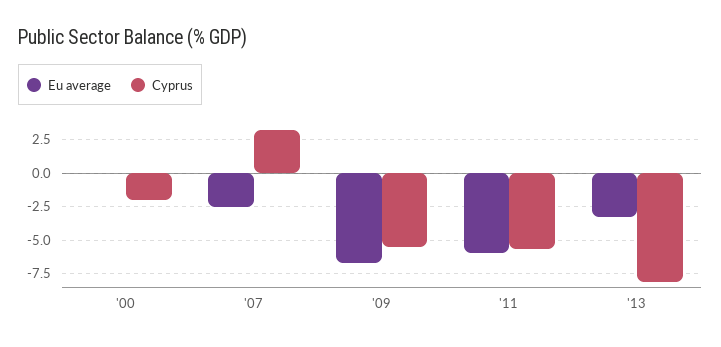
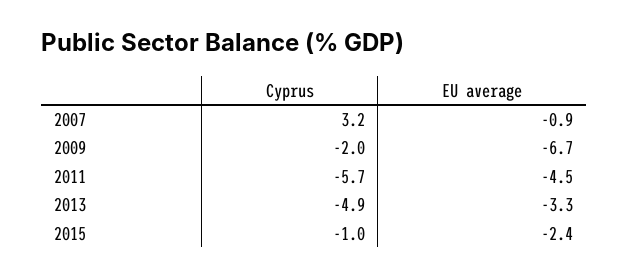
Eu average, '00: 0 -> none
Cyprus, '00: -2 -> none
Eu average, '07: -2.5 -> -0.9
Cyprus, '09: -5.5 -> -2
Eu average, '11: -6 -> -4.5
Cyprus, '13: -8 -> -4.9
Cyprus, 2015: none -> -1
Eu average, 2015: none -> -2.4

